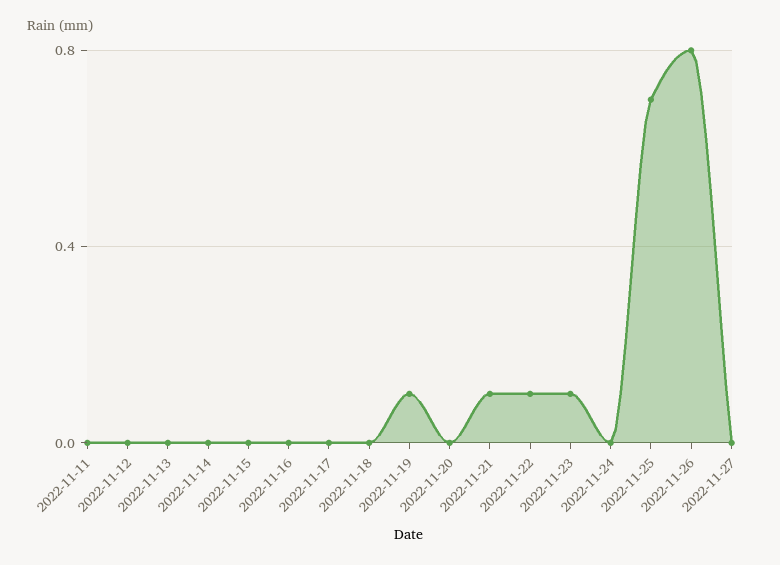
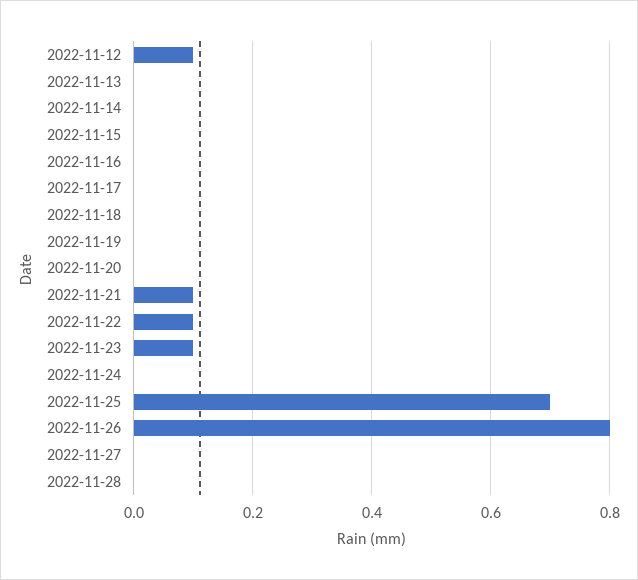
2022-11-11: 0 -> none
2022-11-12: 0 -> 0.1
2022-11-19: 0.1 -> 0
2022-11-28: none -> 0

